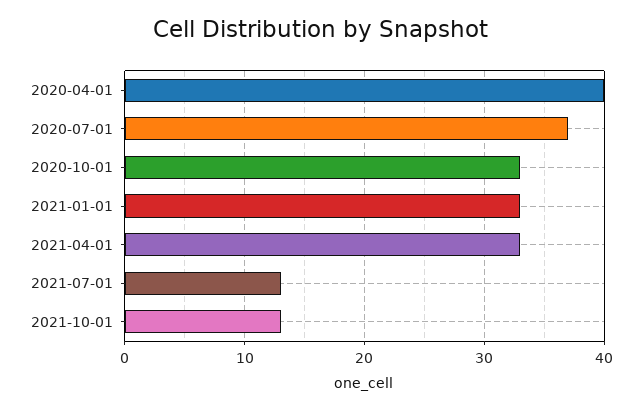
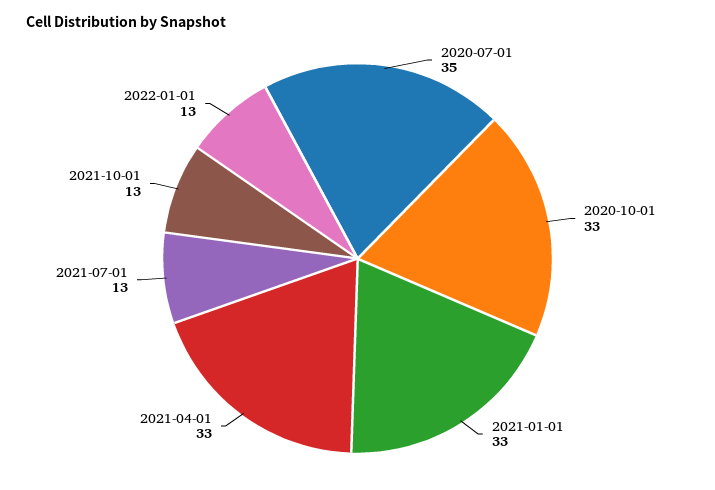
2020-04-01: 40 -> none
2020-07-01: 37 -> 35
2022-01-01: none -> 13

